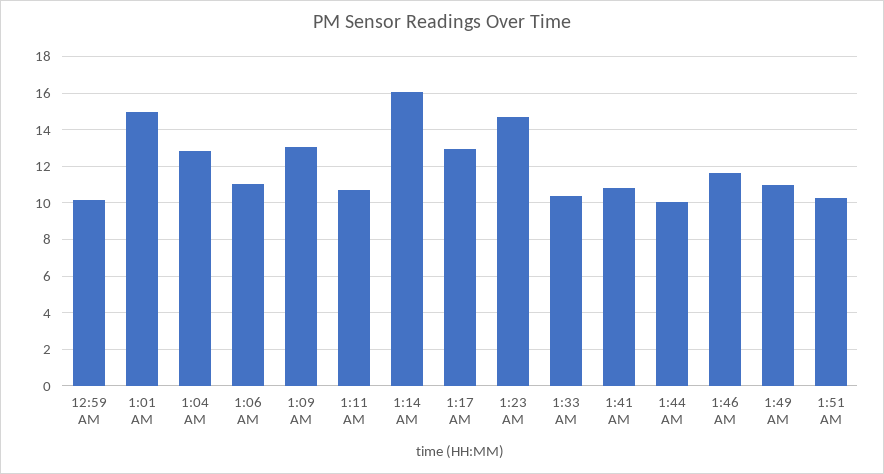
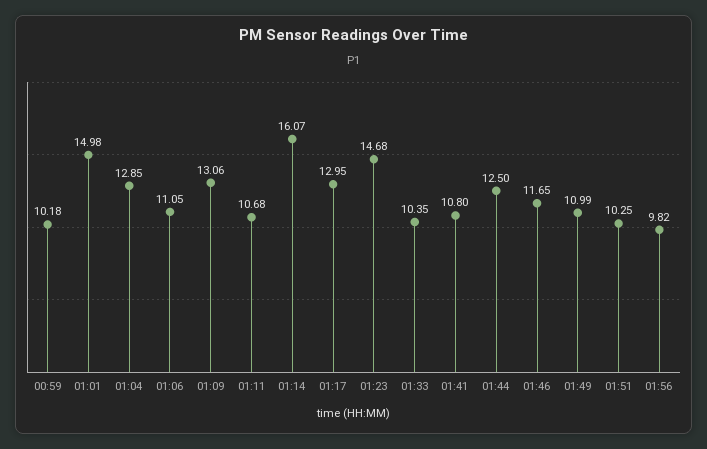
1:44 AM: 10 -> 12.5
01:56: none -> 9.82

